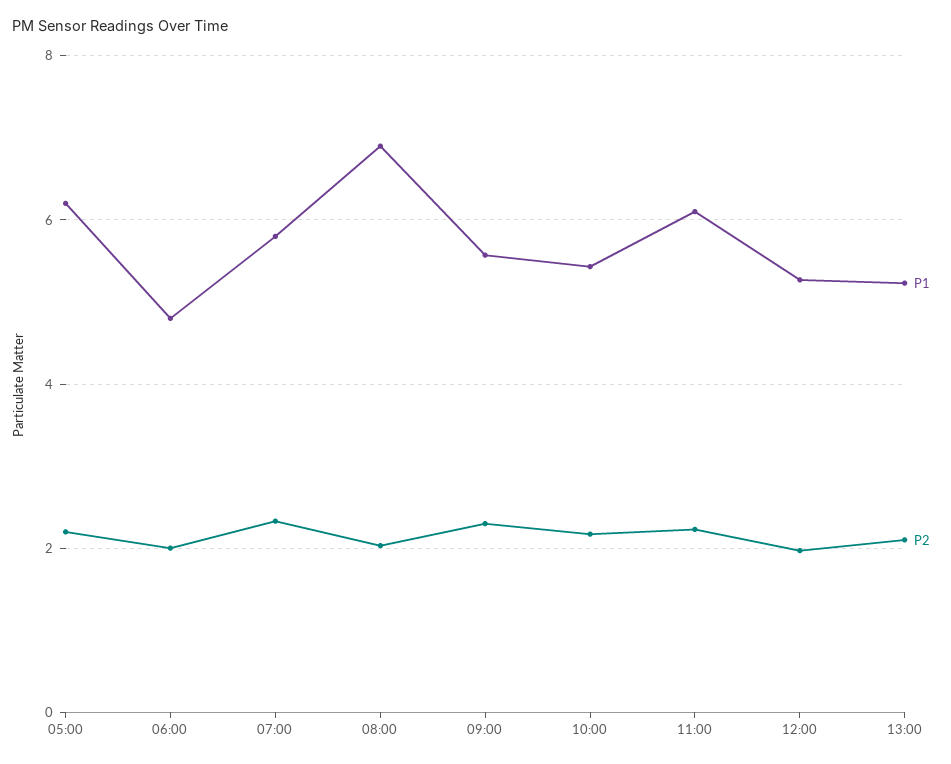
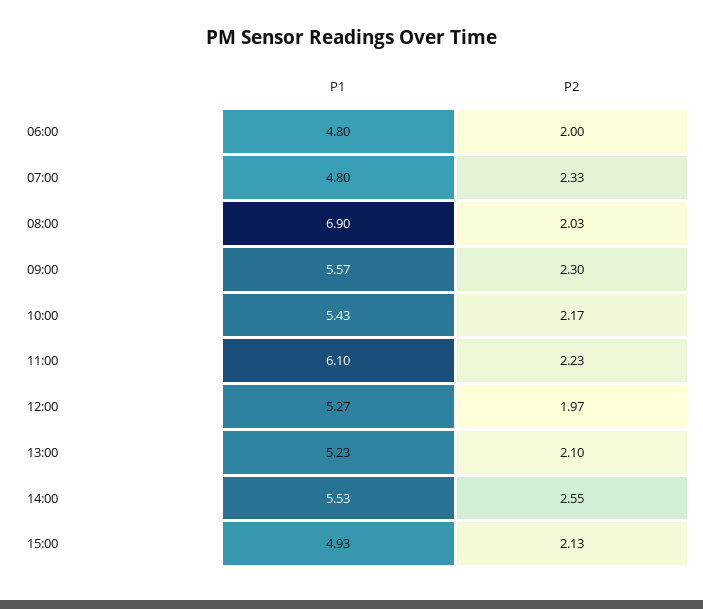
P1, 05:00: 6.2 -> none
P2, 05:00: 2.2 -> none
P1, 07:00: 5.8 -> 4.8
P1, 14:00: none -> 5.53
P2, 14:00: none -> 2.55
P1, 15:00: none -> 4.93
P2, 15:00: none -> 2.13

